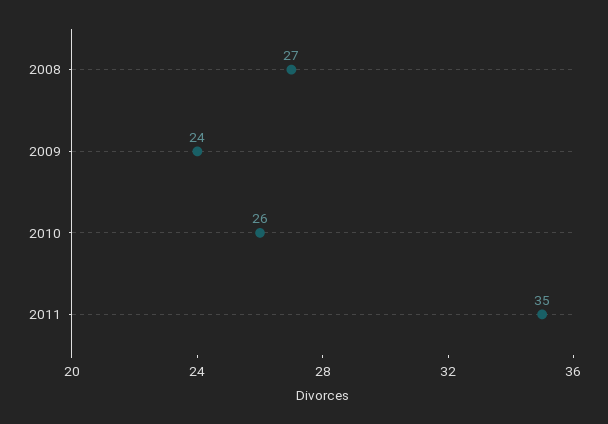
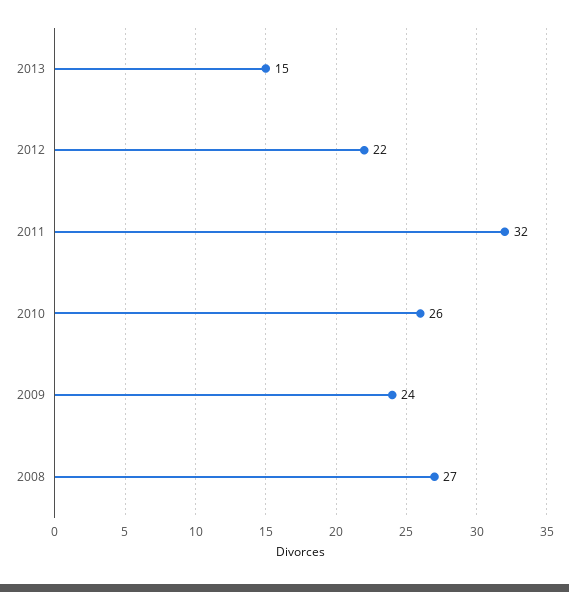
2011: 35 -> 32
2013: none -> 15
2012: none -> 22

